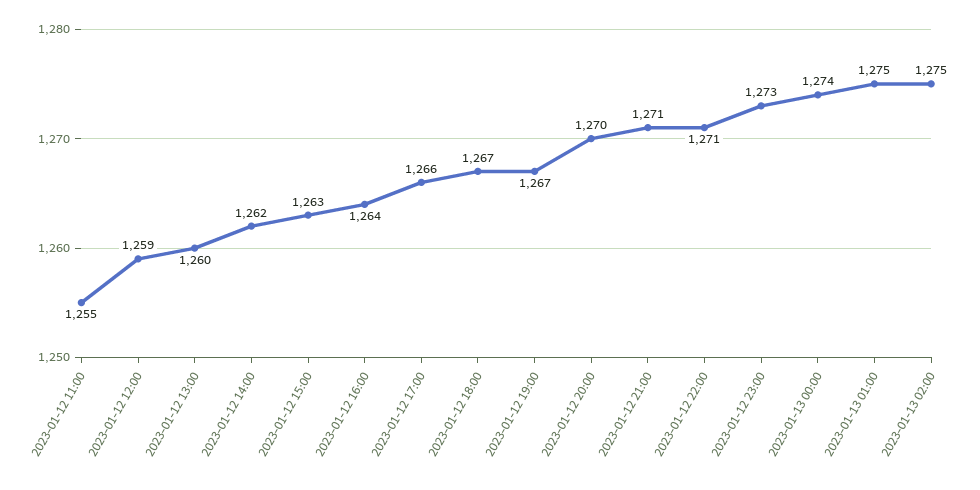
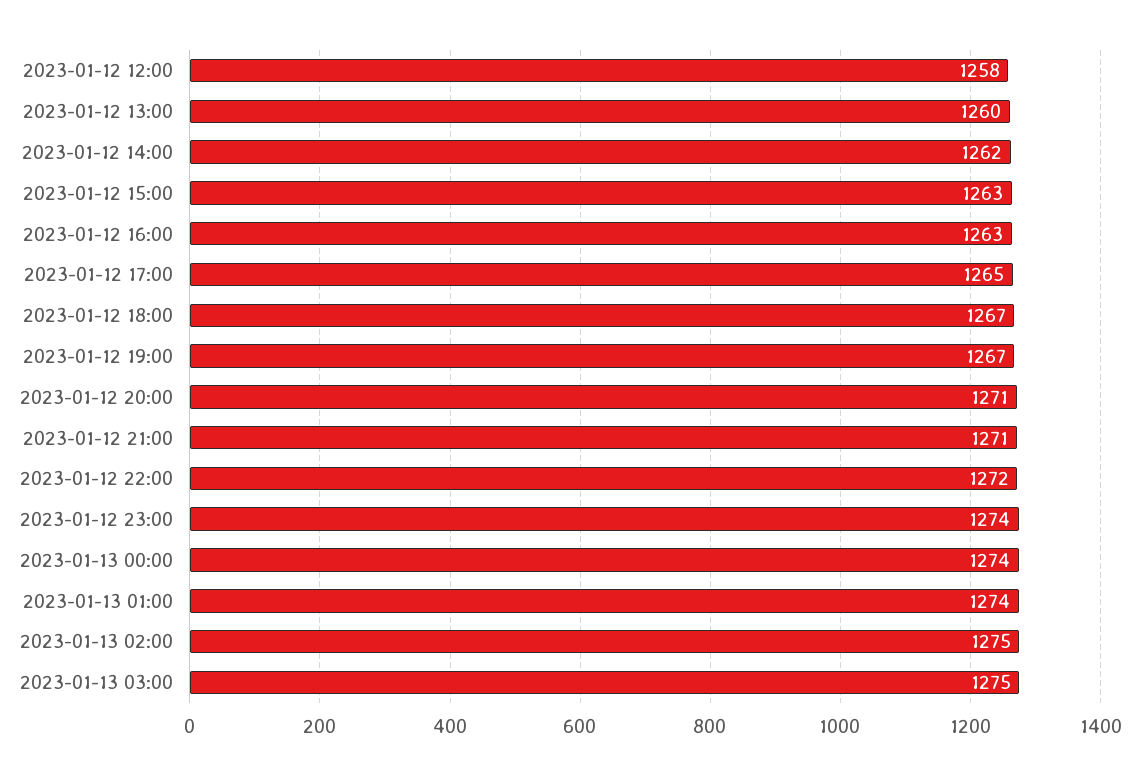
2023-01-12 11:00: 1255 -> none
2023-01-12 12:00: 1259 -> 1258
2023-01-12 16:00: 1264 -> 1263
2023-01-12 17:00: 1266 -> 1265
2023-01-12 20:00: 1270 -> 1271
2023-01-12 22:00: 1271 -> 1272
2023-01-12 23:00: 1273 -> 1274
2023-01-13 01:00: 1275 -> 1274
2023-01-13 03:00: none -> 1275

